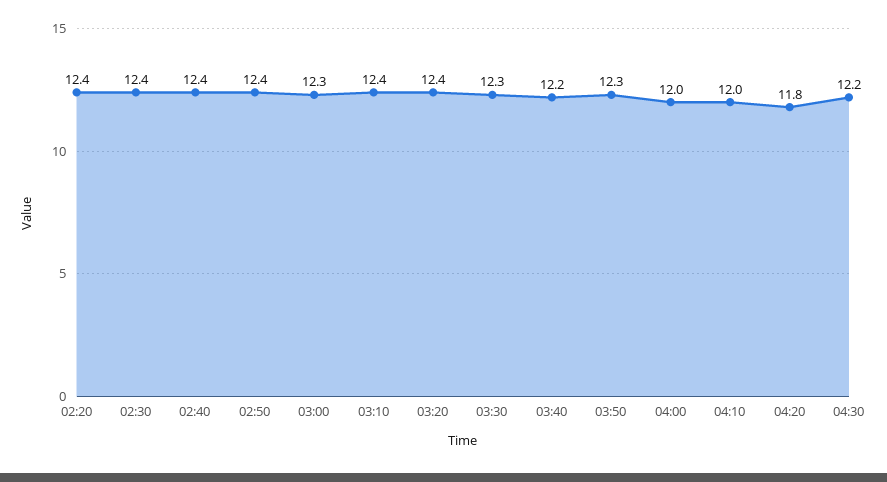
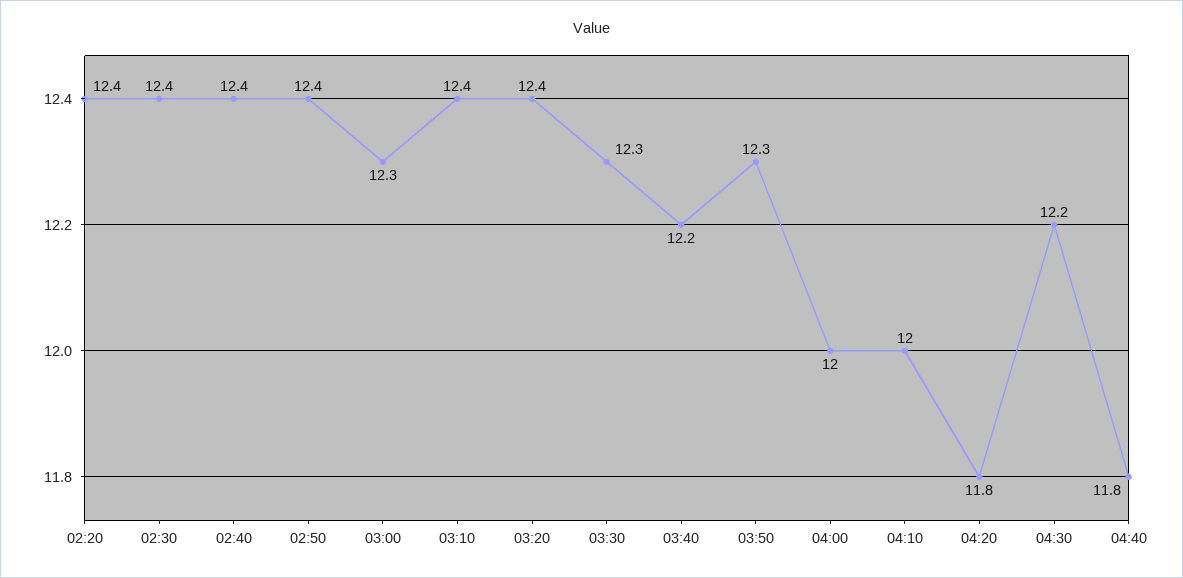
04:40: none -> 11.8

